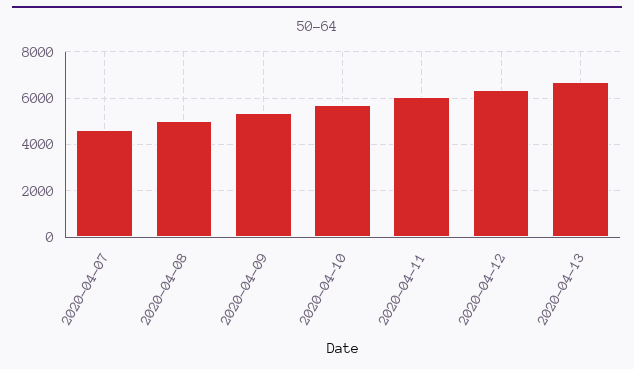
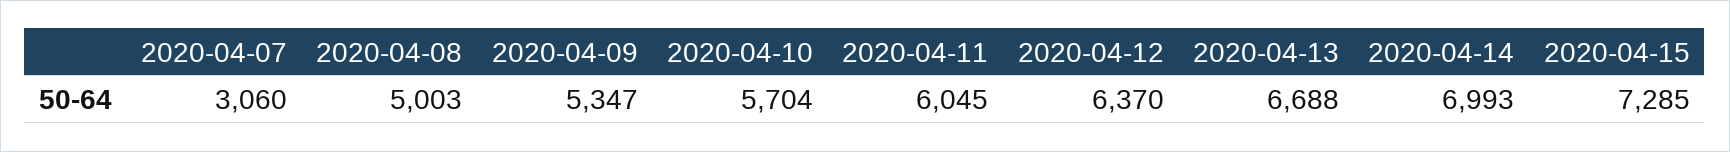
2020-04-07: 4500 -> 3060
2020-04-14: none -> 6993
2020-04-15: none -> 7285

